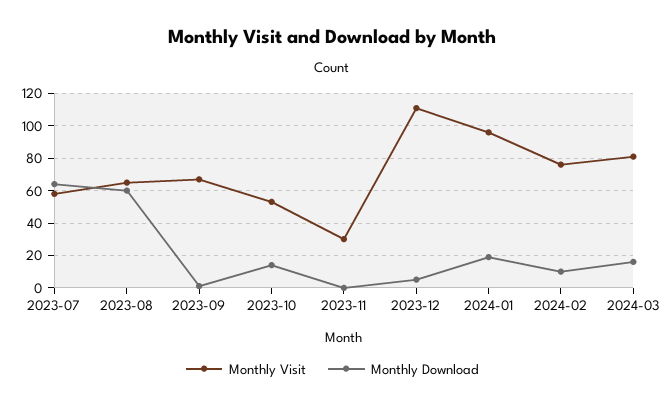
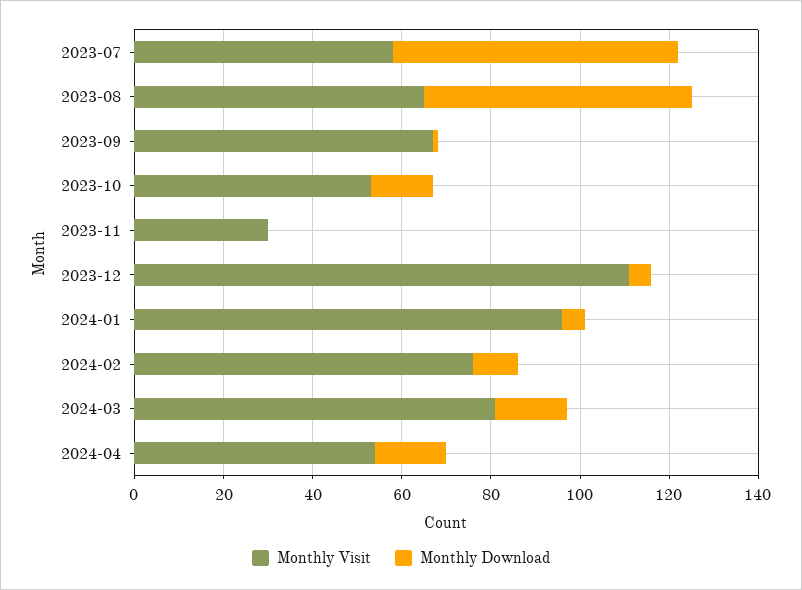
Monthly Download, 2024-01: 20 -> 5
Monthly Visit, 2024-04: none -> 55
Monthly Download, 2024-04: none -> 15

